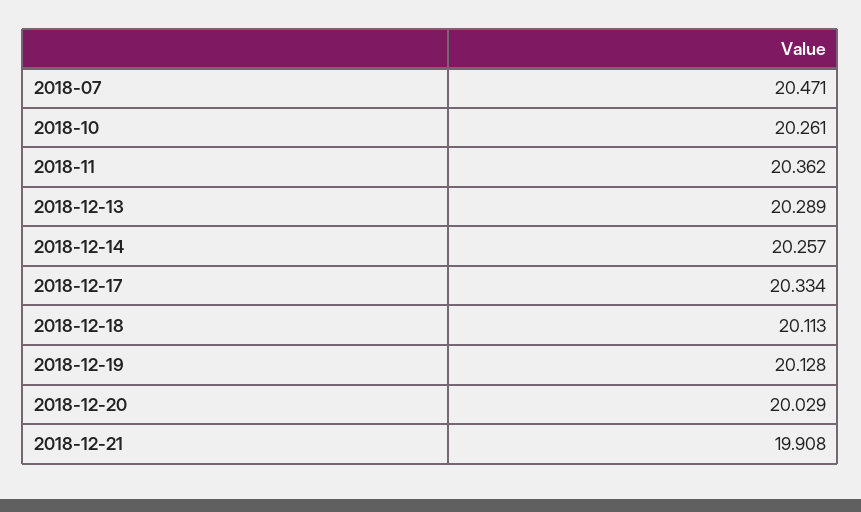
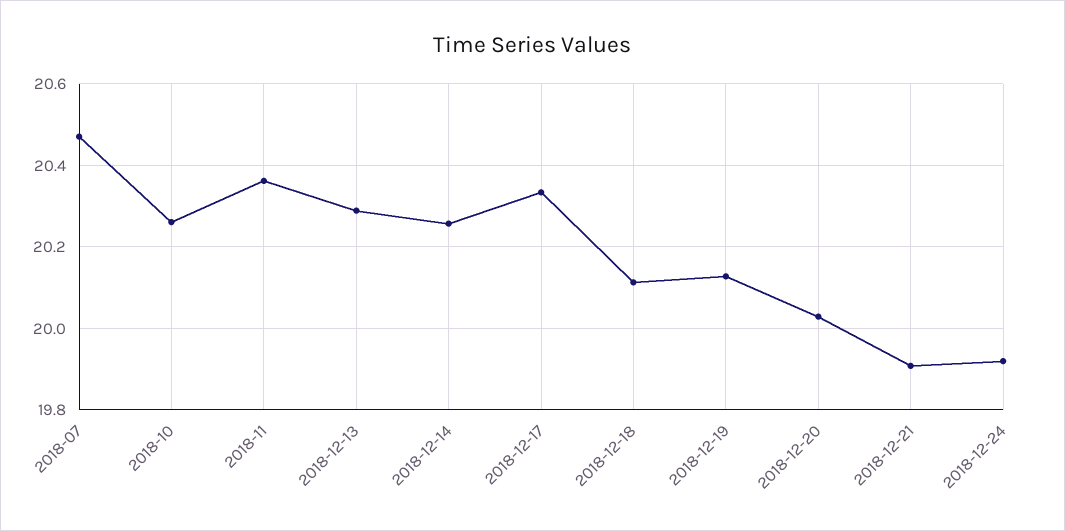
2018-12-24: none -> 19.92

